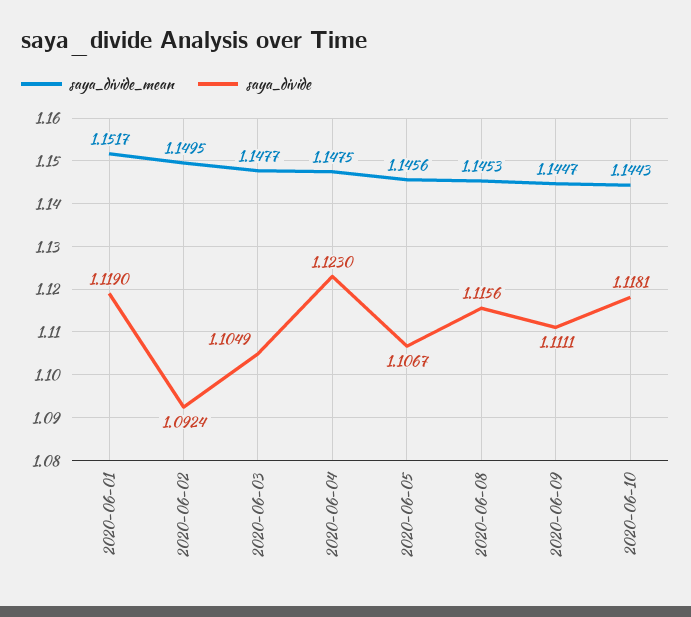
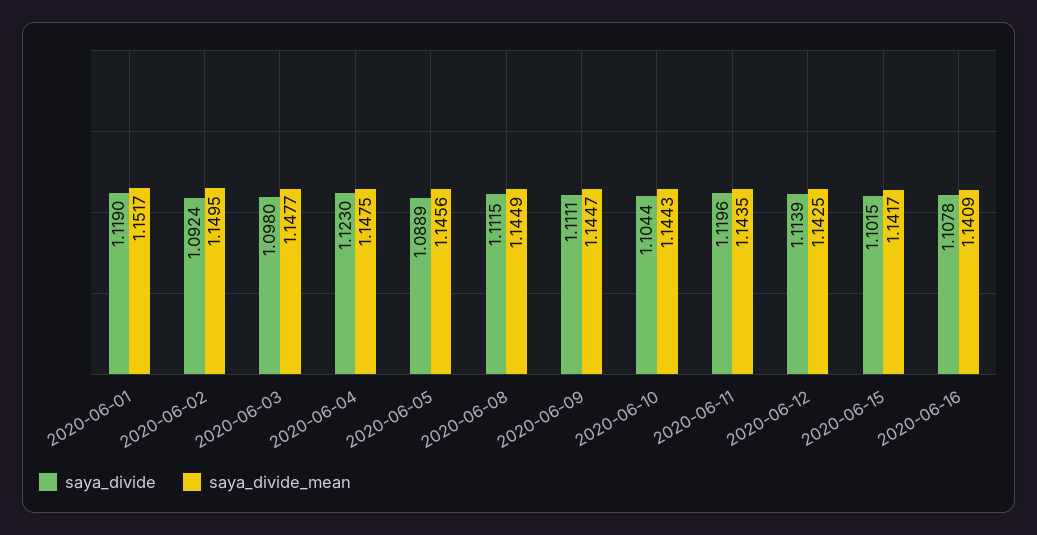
saya_divide, 2020-06-03: 1.1049 -> 1.098
saya_divide, 2020-06-05: 1.1067 -> 1.0889
saya_divide_mean, 2020-06-08: 1.1453 -> 1.1449
saya_divide, 2020-06-08: 1.1156 -> 1.1115
saya_divide, 2020-06-10: 1.1181 -> 1.1044
saya_divide, 2020-06-11: none -> 1.1196
saya_divide_mean, 2020-06-11: none -> 1.1435
saya_divide, 2020-06-12: none -> 1.1139
saya_divide_mean, 2020-06-12: none -> 1.1425
saya_divide, 2020-06-15: none -> 1.1015
saya_divide_mean, 2020-06-15: none -> 1.1417
saya_divide, 2020-06-16: none -> 1.1078
saya_divide_mean, 2020-06-16: none -> 1.1409

